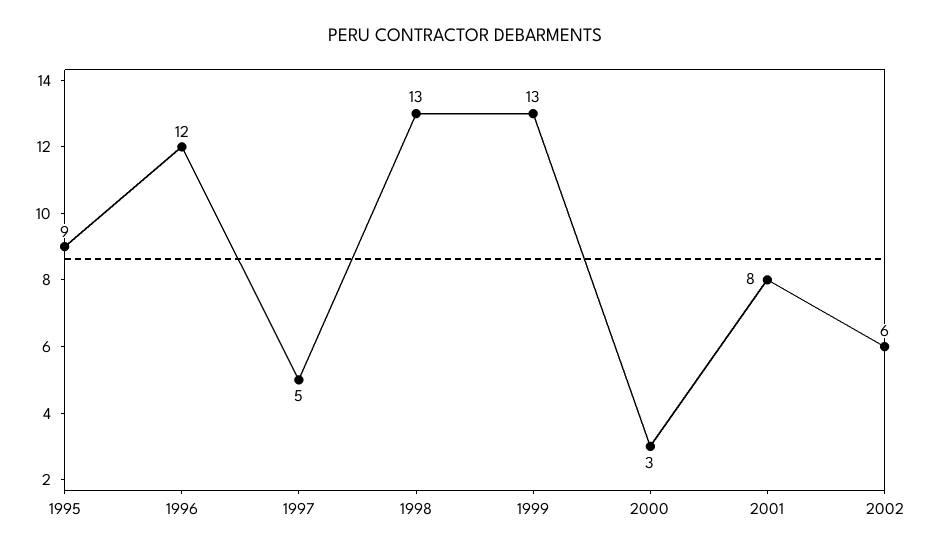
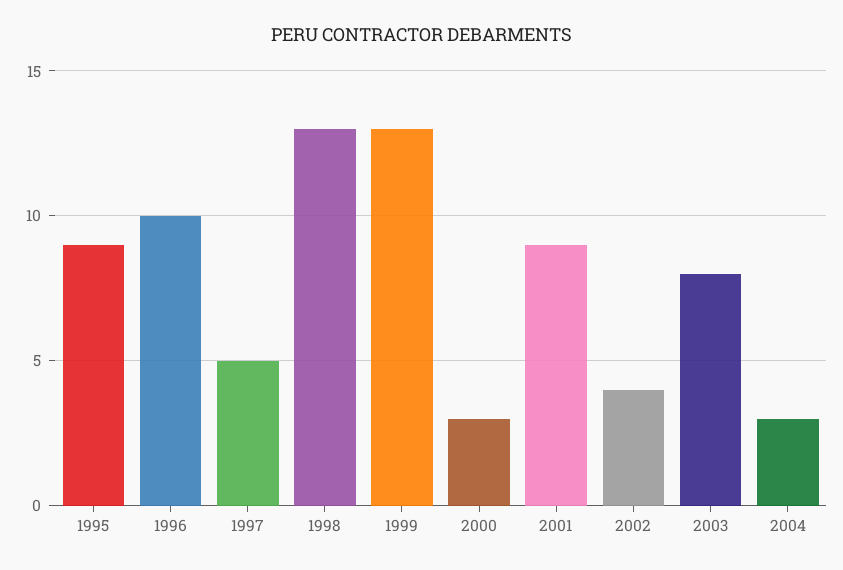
1996: 12 -> 10
2001: 8 -> 9
2002: 6 -> 4
2003: none -> 8
2004: none -> 3

